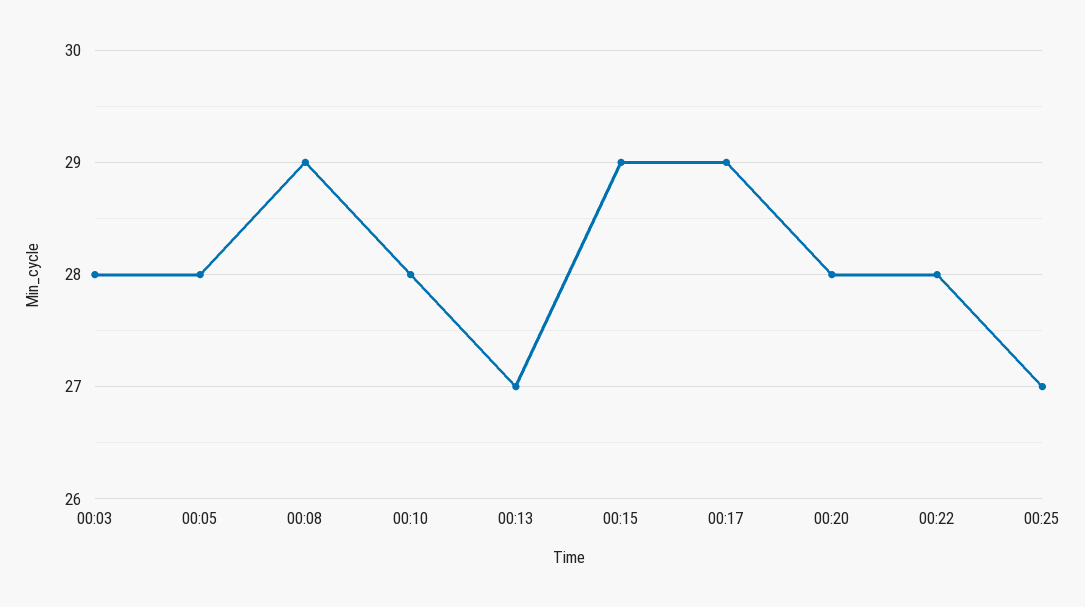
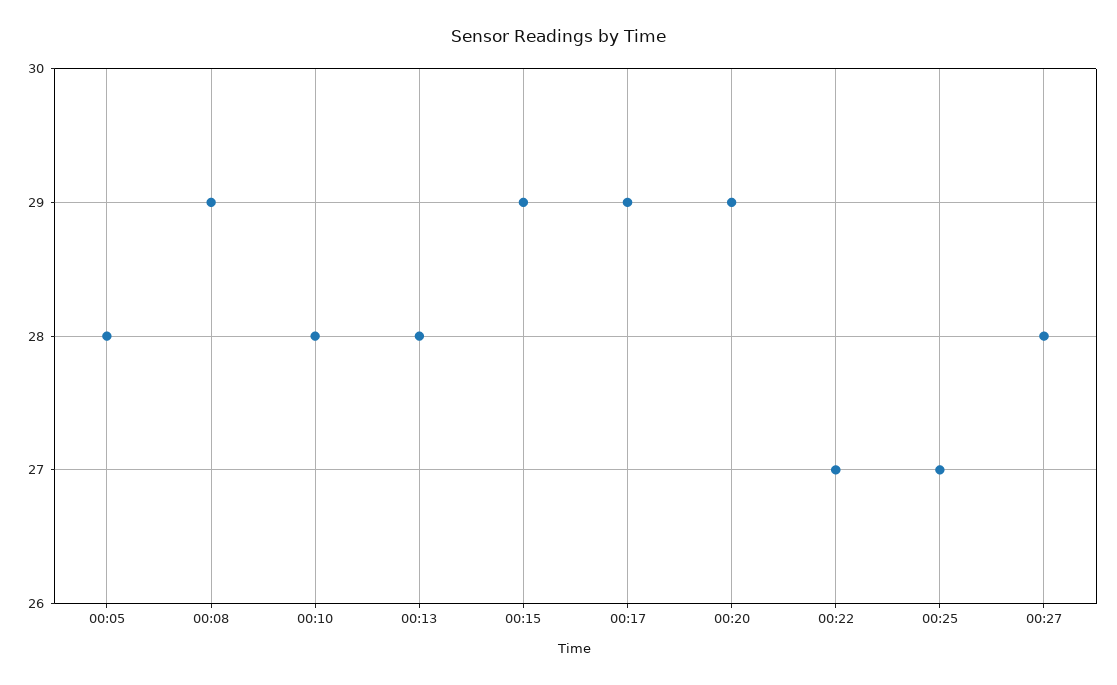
00:03: 28 -> none
00:13: 27 -> 28
00:20: 28 -> 29
00:22: 28 -> 27
00:27: none -> 28

